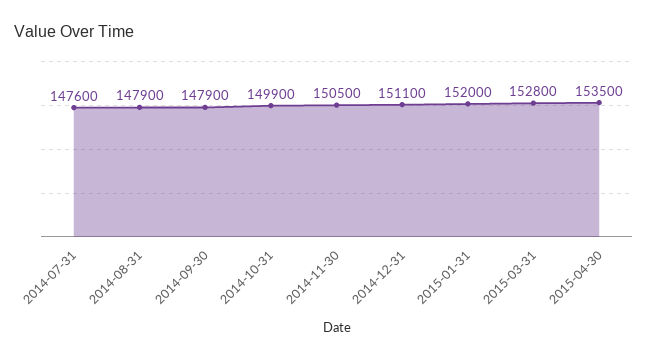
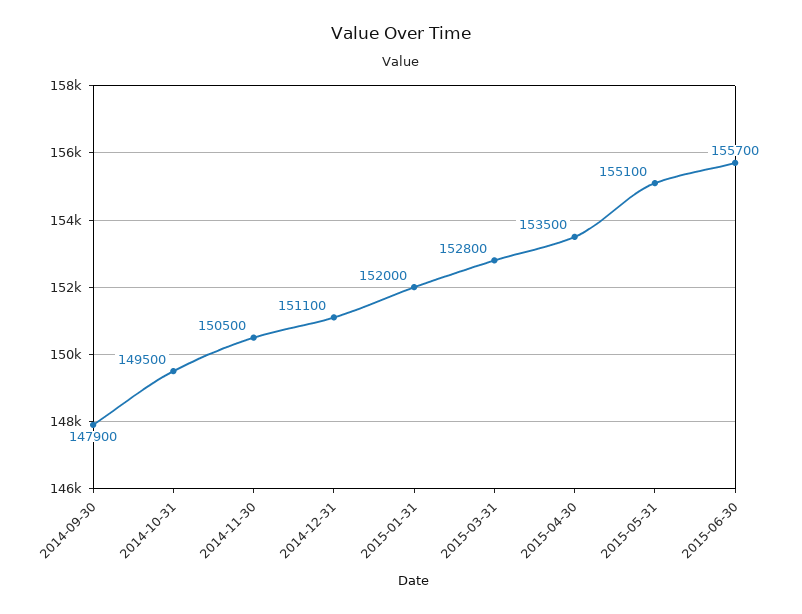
2014-07-31: 147600 -> none
2014-08-31: 147900 -> none
2014-10-31: 149900 -> 149500
2015-05-31: none -> 155100
2015-06-30: none -> 155700

